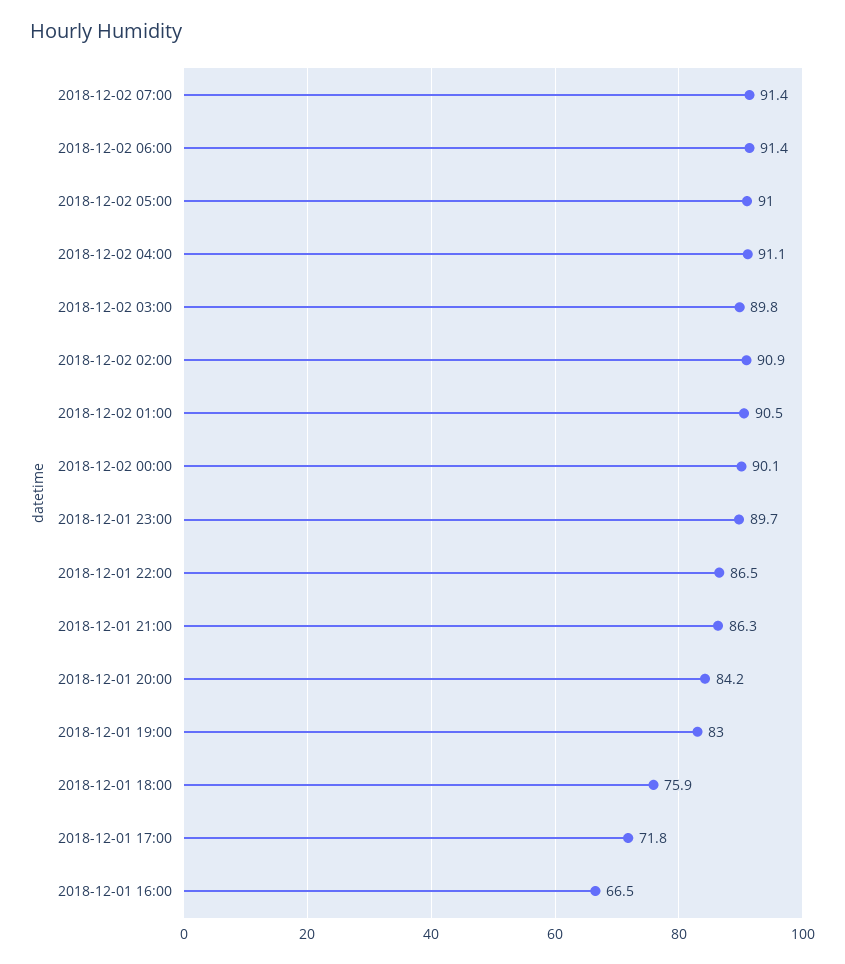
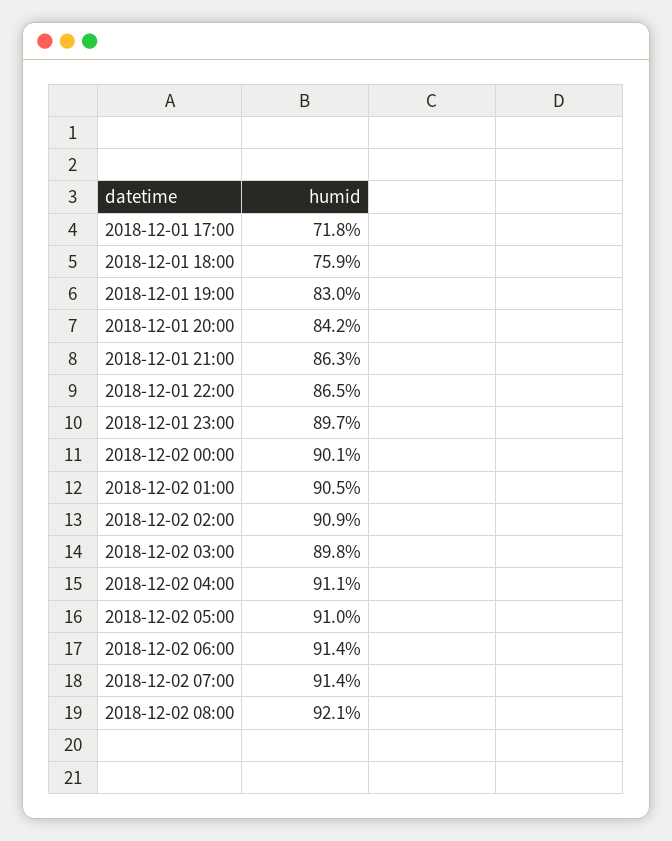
2018-12-01 16:00: 66.5 -> none
2018-12-02 08:00: none -> 92.1

